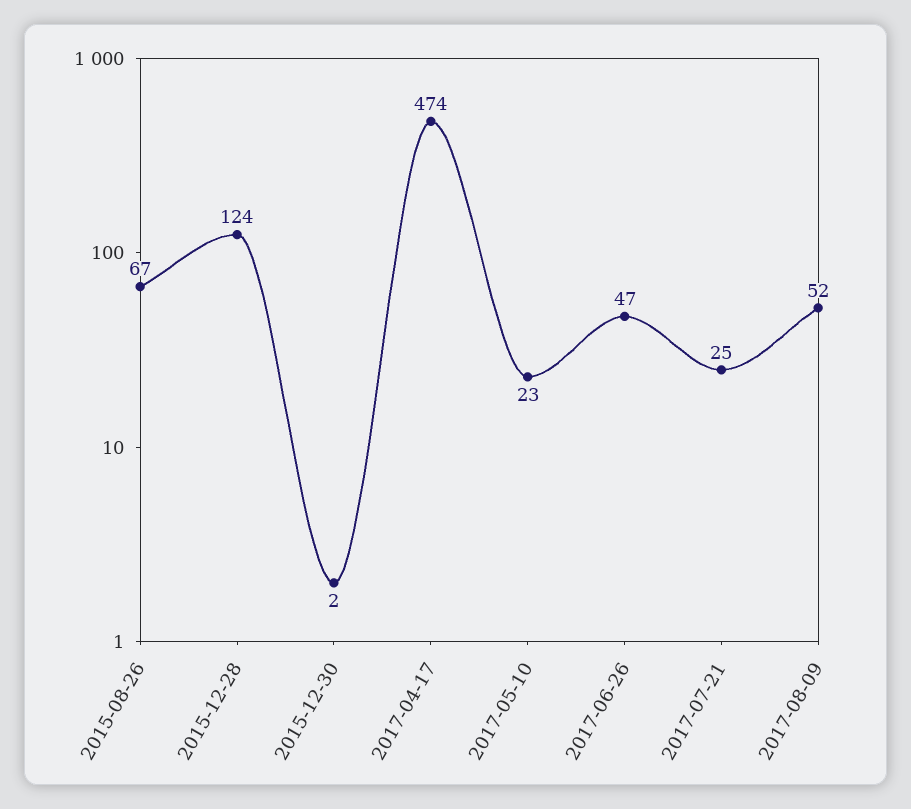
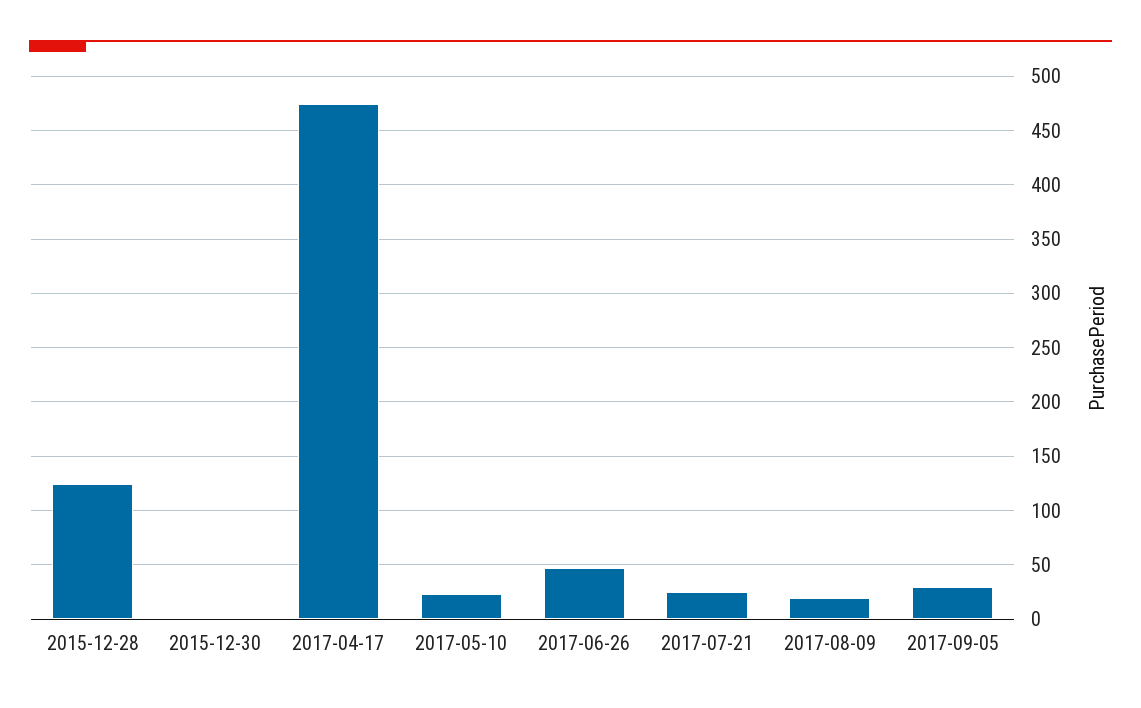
2015-08-26: 67 -> none
2017-08-09: 52 -> 20
2017-09-05: none -> 30

